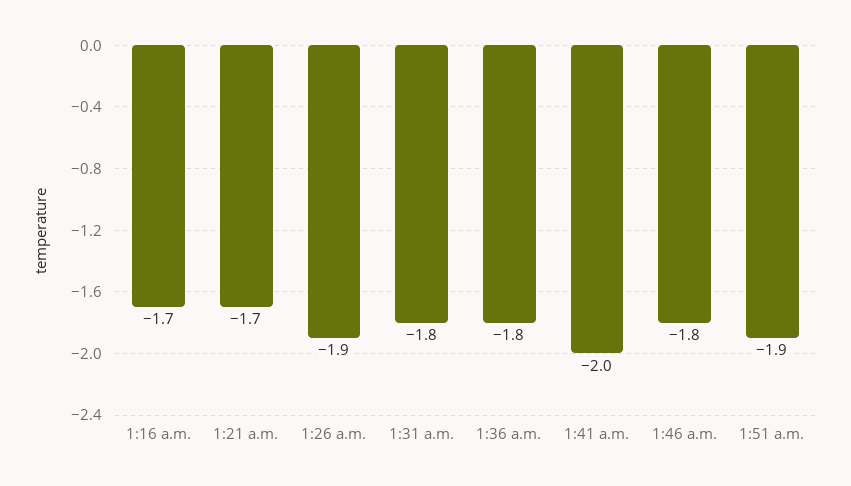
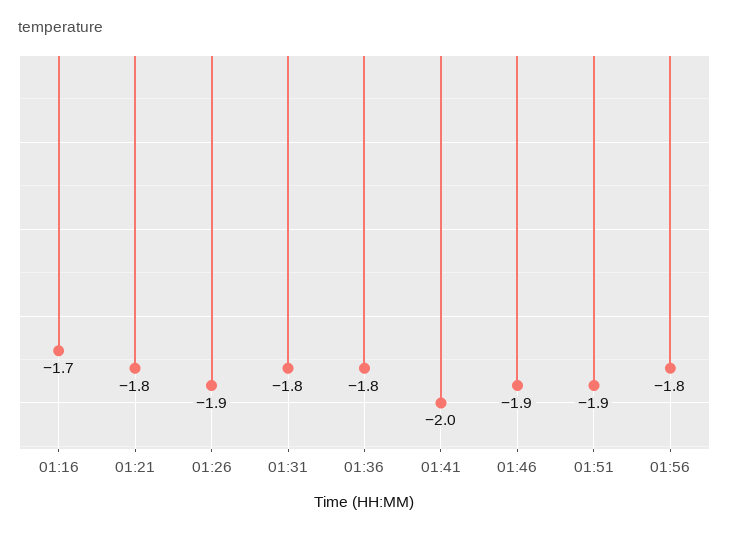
1:21 a.m.: -1.7 -> -1.8
1:46 a.m.: -1.8 -> -1.9
01:56: none -> -1.8

